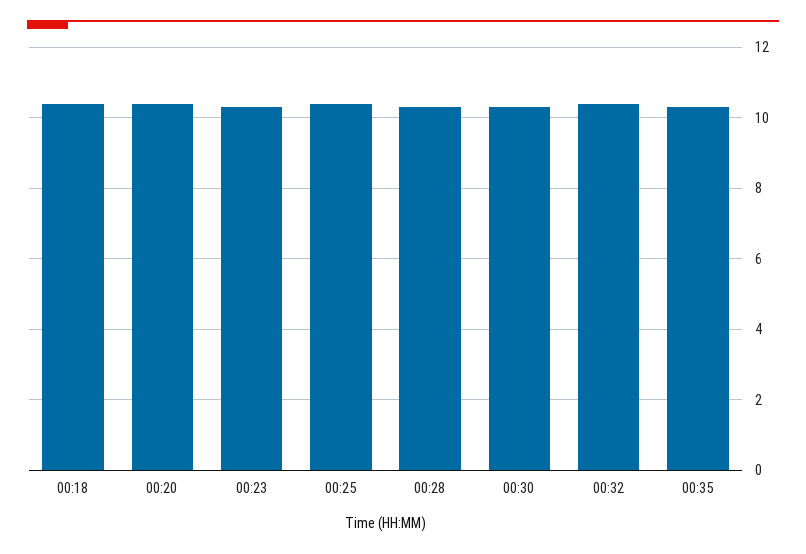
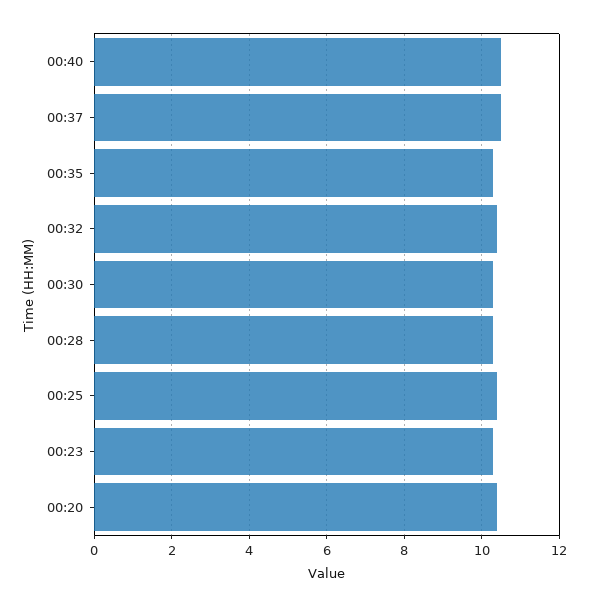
00:18: 10.5 -> none
00:40: none -> 10.5
00:37: none -> 10.5

